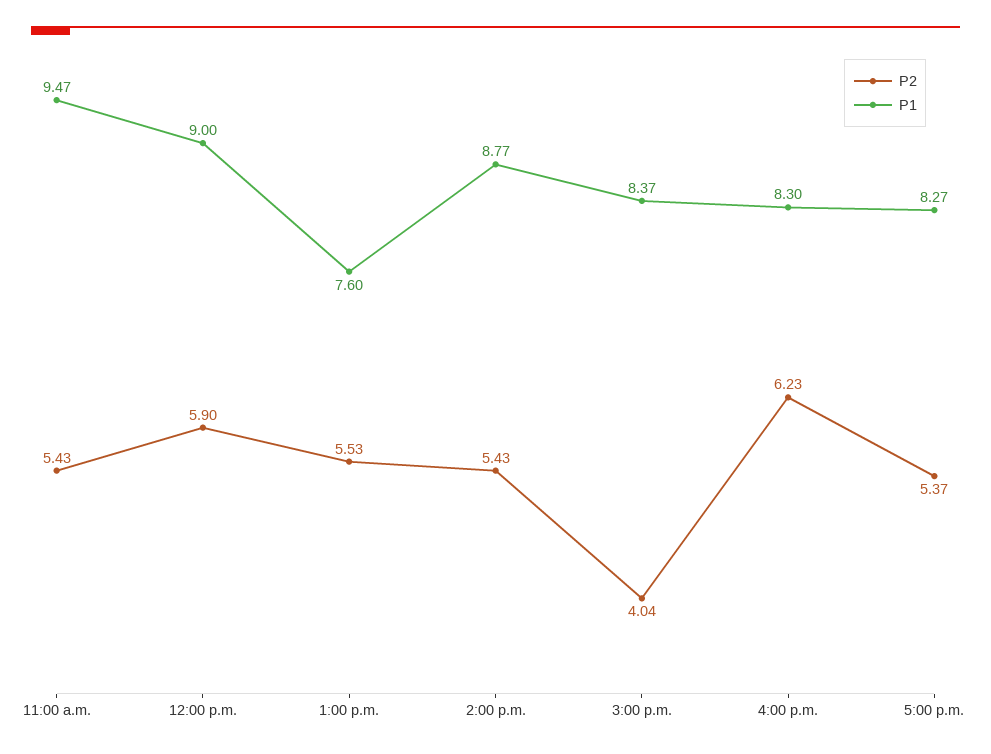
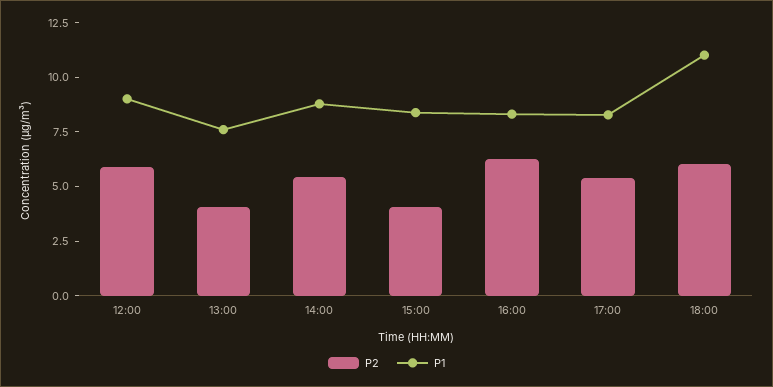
P2, 11:00 a.m.: 5.43 -> none
P1, 11:00 a.m.: 9.47 -> none
P2, 1:00 p.m.: 5.53 -> 4
P2, 18:00: none -> 6
P1, 18:00: none -> 11

